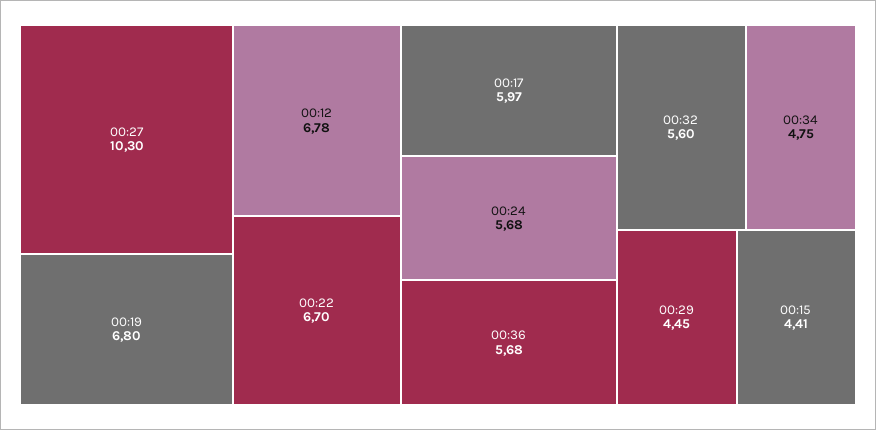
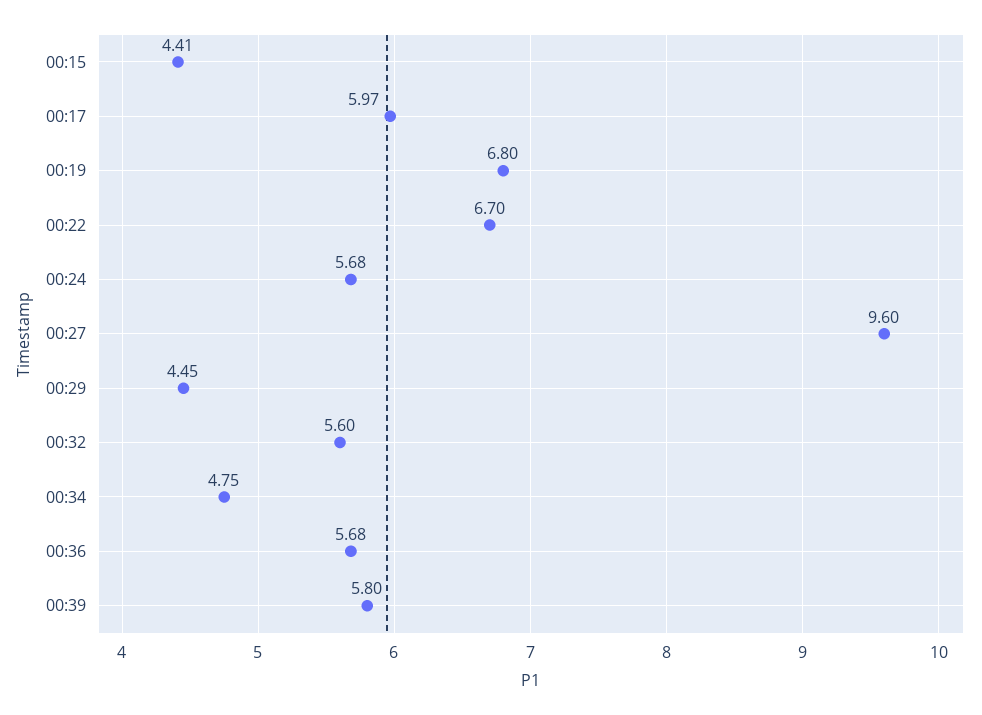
00:27: 10.3 -> 9.6
00:12: 6.78 -> none
00:39: none -> 5.8

